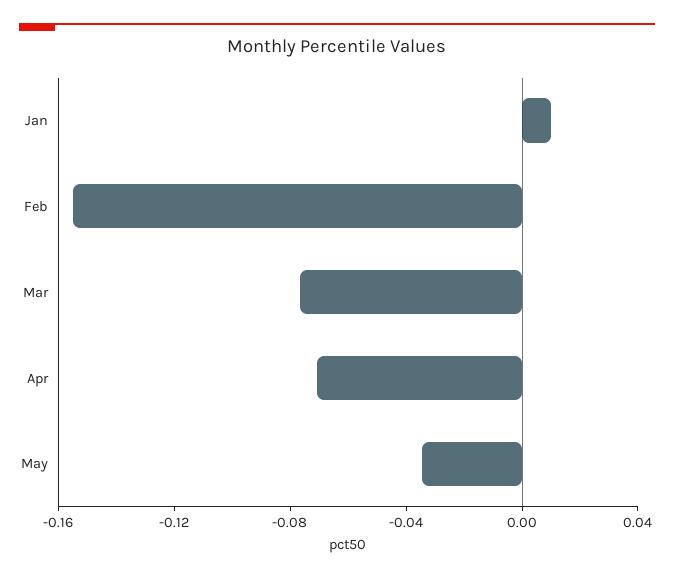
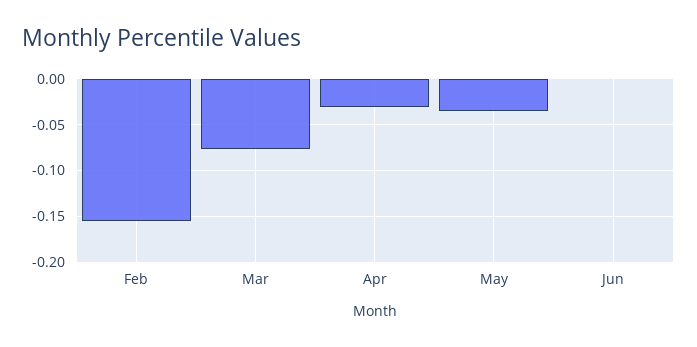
Jan: 0.01 -> none
Apr: -0.07 -> -0.03
Jun: none -> 0

